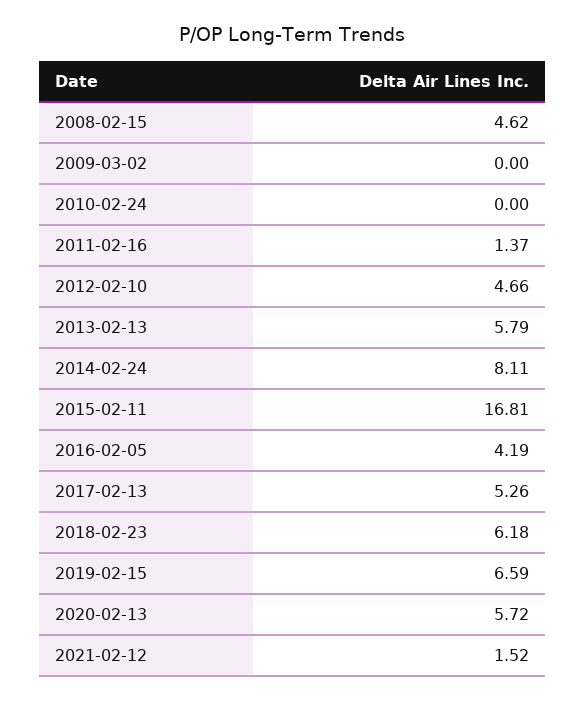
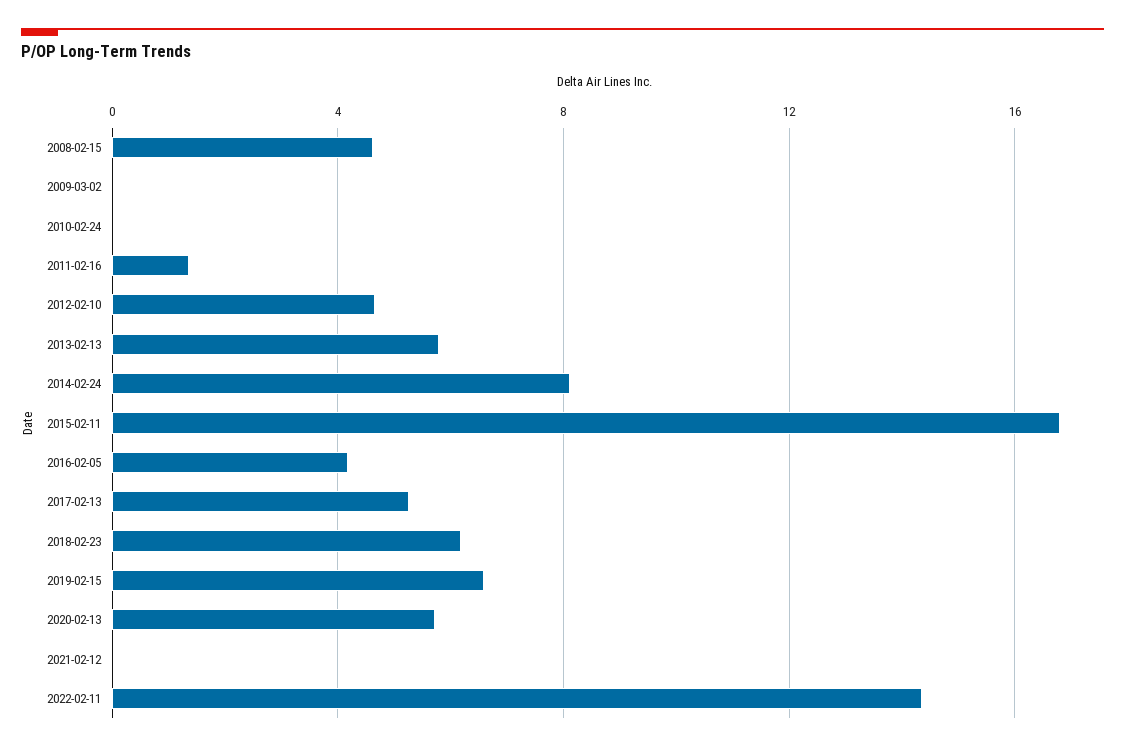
2021-02-12: 1.52 -> 0
2022-02-11: none -> 14.5

